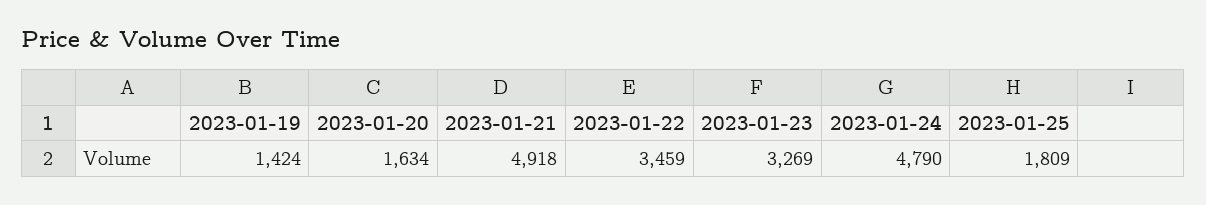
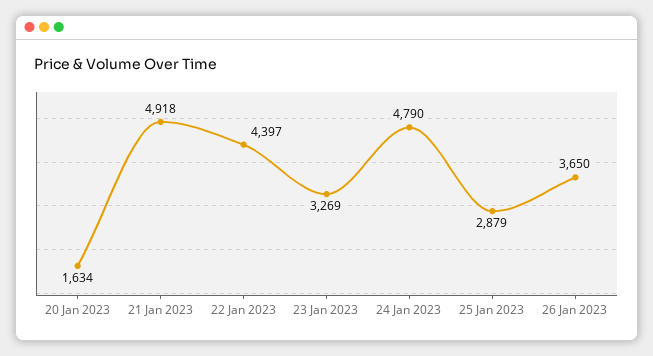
2023-01-19: 1424 -> none
2023-01-22: 3459 -> 4397
2023-01-25: 1809 -> 2879
26 Jan 2023: none -> 3650

